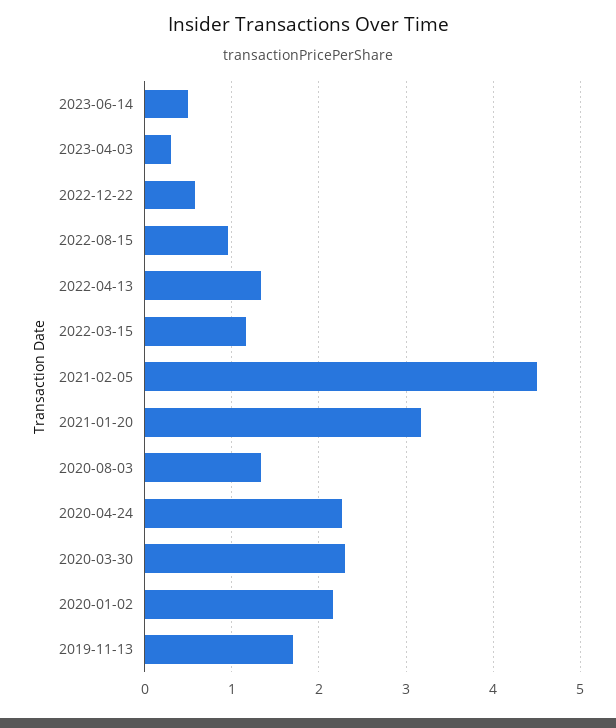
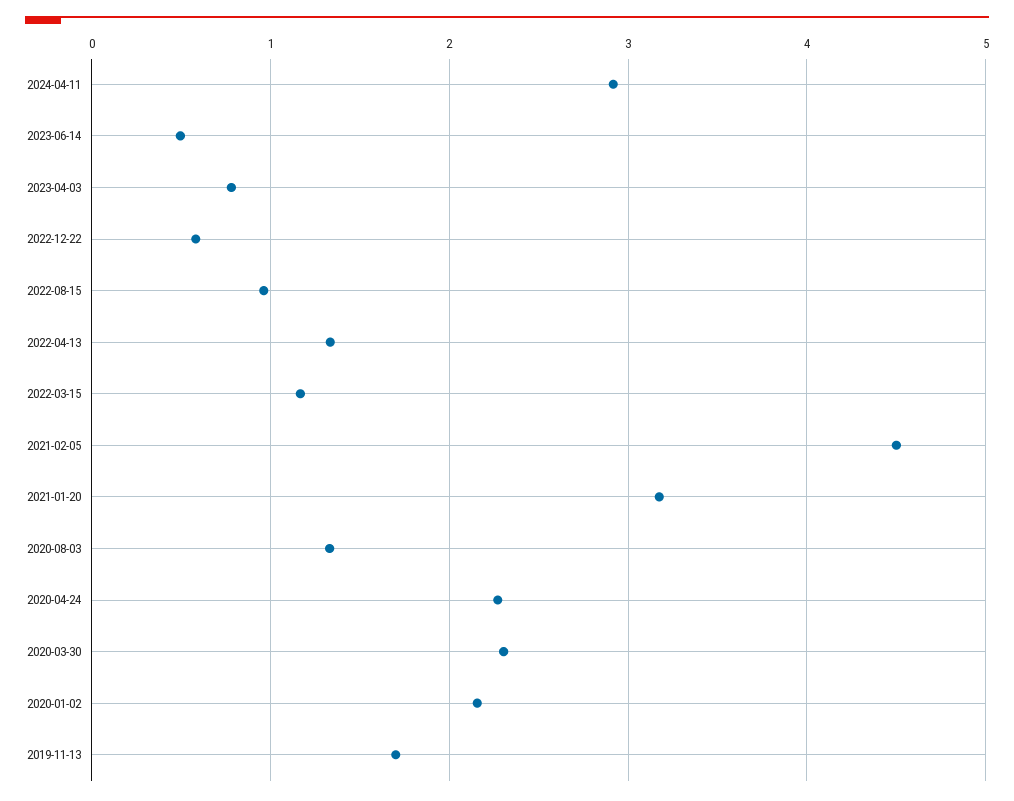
2023-04-03: 0.3 -> 0.8
2024-04-11: none -> 2.9

